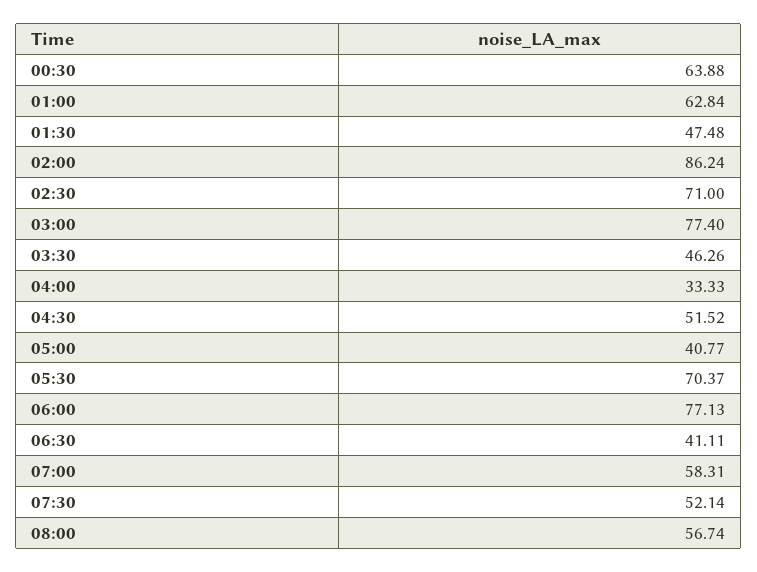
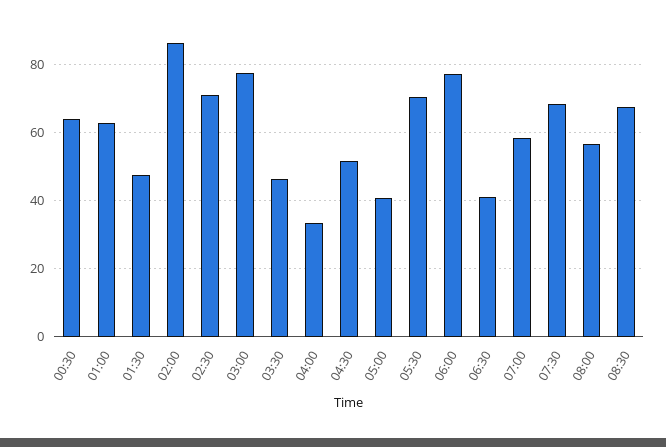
07:30: 52.14 -> 68
08:30: none -> 68

